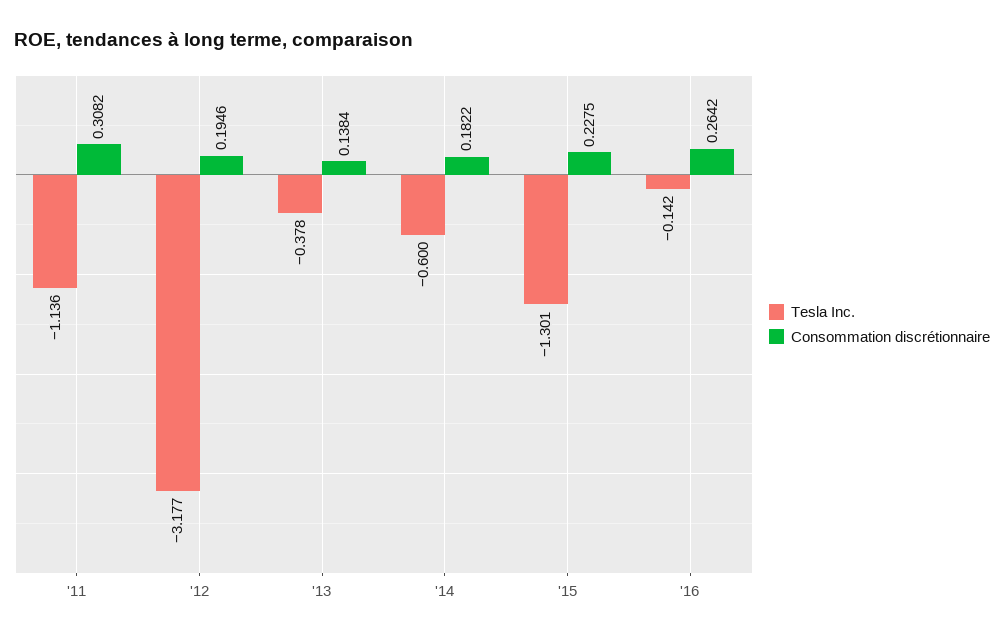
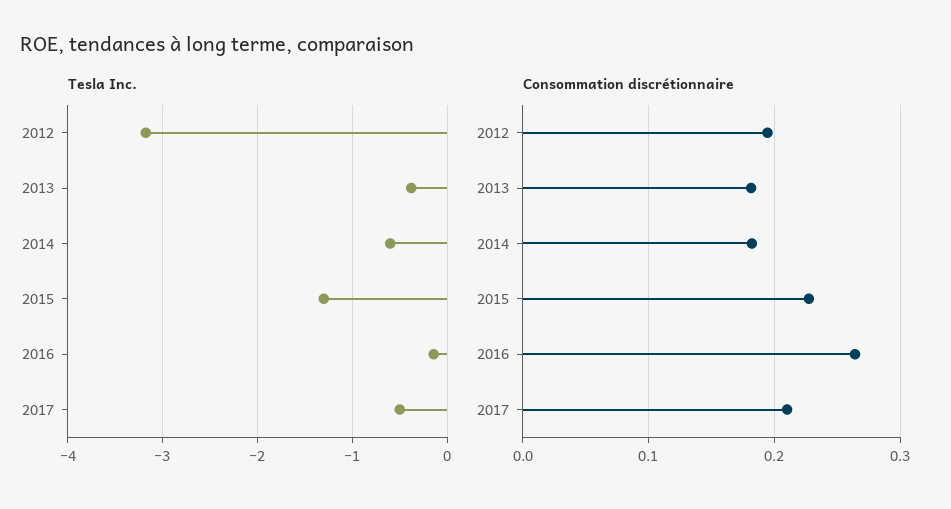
Tesla Inc., '11: -1.136 -> none
Consommation discrétionnaire, '11: 0.3082 -> none
Consommation discrétionnaire, '13: 0.1384 -> 0.18
Tesla Inc., 2017: none -> -0.5
Consommation discrétionnaire, 2017: none -> 0.21

